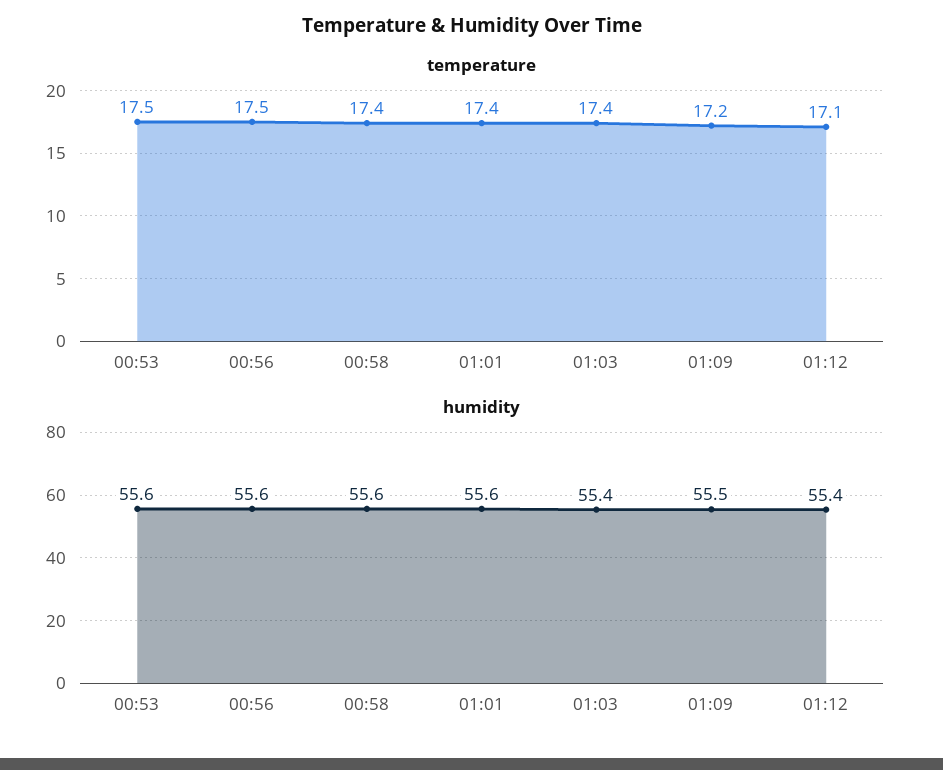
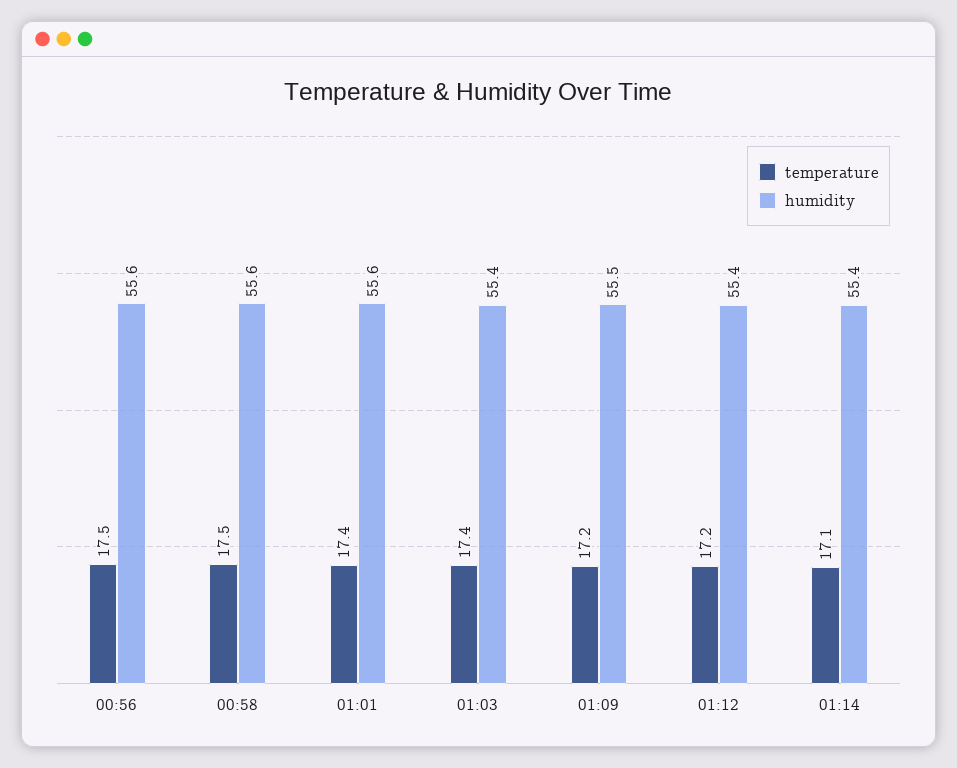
temperature, 00:53: 17.5 -> none
temperature, 00:58: 17.4 -> 17.5
temperature, 01:12: 17.1 -> 17.2
humidity, 00:53: 55.6 -> none
temperature, 01:14: none -> 17.1
humidity, 01:14: none -> 55.4

